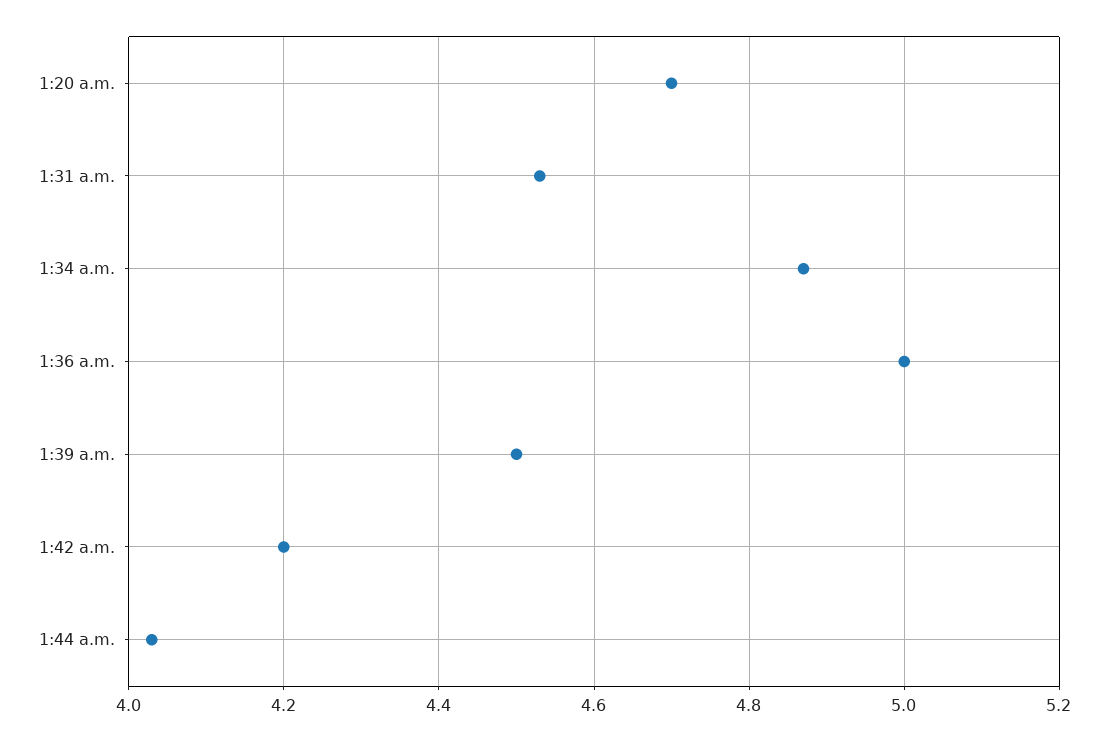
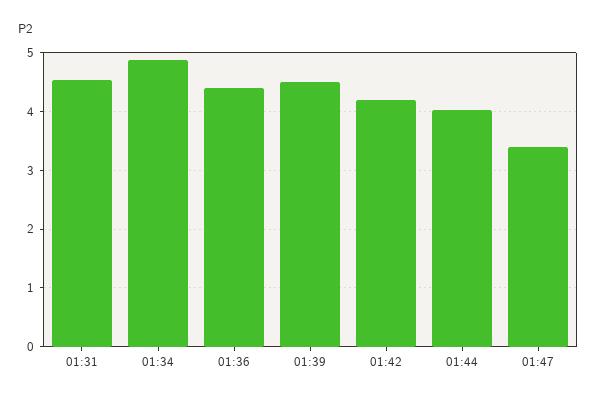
1:20 a.m.: 4.7 -> none
1:36 a.m.: 5 -> 4.4
01:47: none -> 3.4

